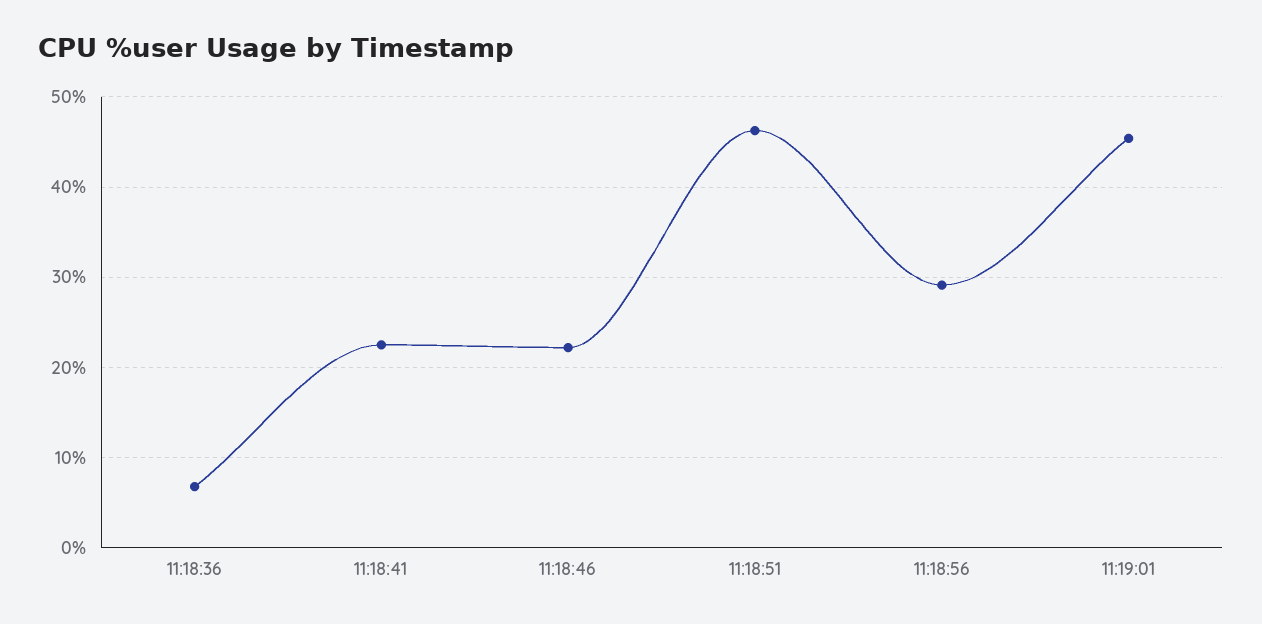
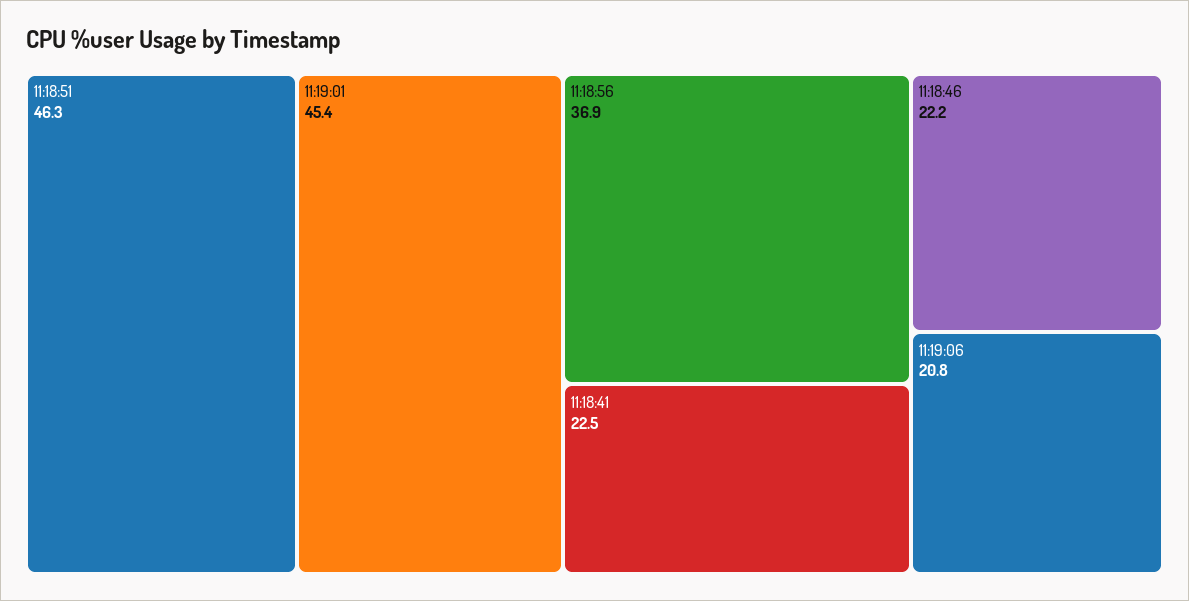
11:18:36: 7 -> none
11:18:56: 29 -> 36.9
11:19:06: none -> 20.8

